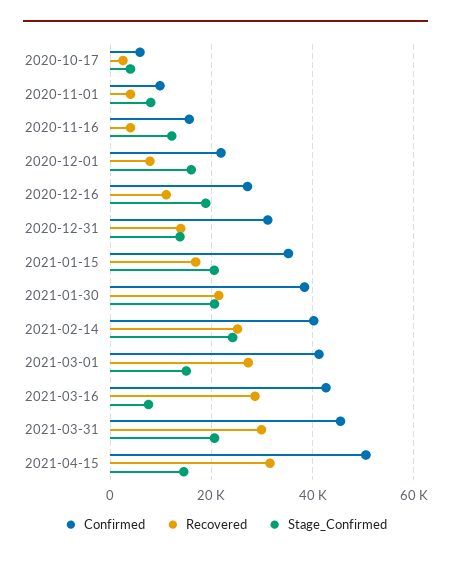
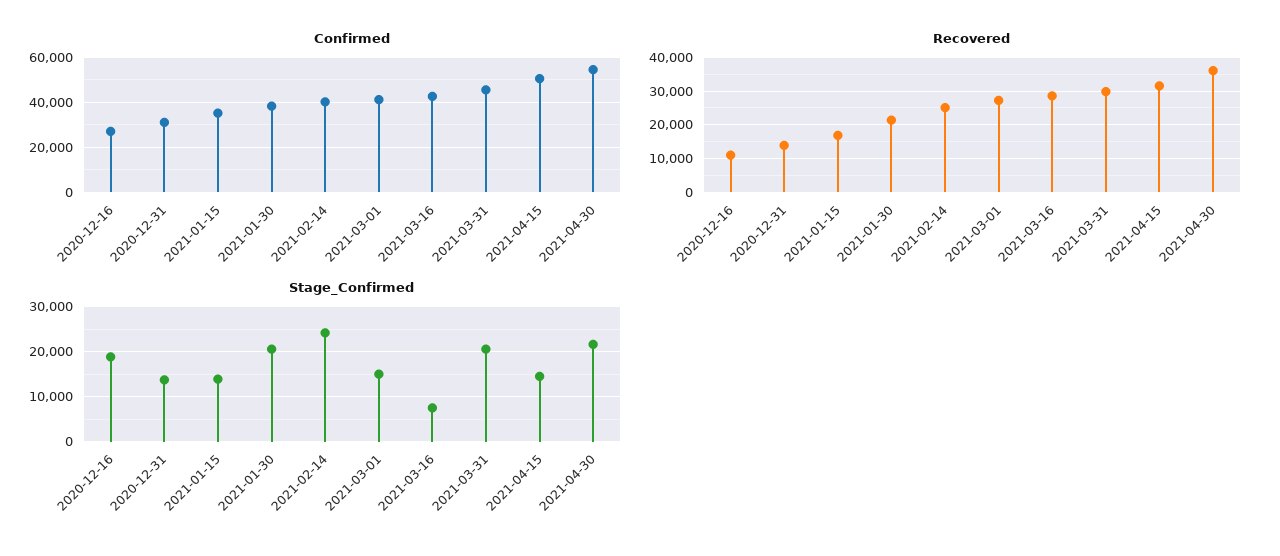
Confirmed, 2020-10-17: 6000 -> none
Recovered, 2020-10-17: 2000 -> none
Stage_Confirmed, 2020-10-17: 4000 -> none
Confirmed, 2020-11-01: 10000 -> none
Recovered, 2020-11-01: 4000 -> none
Stage_Confirmed, 2020-11-01: 8000 -> none
Confirmed, 2020-11-16: 16000 -> none
Recovered, 2020-11-16: 4000 -> none
Stage_Confirmed, 2020-11-16: 12000 -> none
Confirmed, 2020-12-01: 22000 -> none
Recovered, 2020-12-01: 8000 -> none
Stage_Confirmed, 2020-12-01: 16000 -> none
Stage_Confirmed, 2021-01-15: 20000 -> 14000
Confirmed, 2021-04-30: none -> 55000
Recovered, 2021-04-30: none -> 36000
Stage_Confirmed, 2021-04-30: none -> 22000

